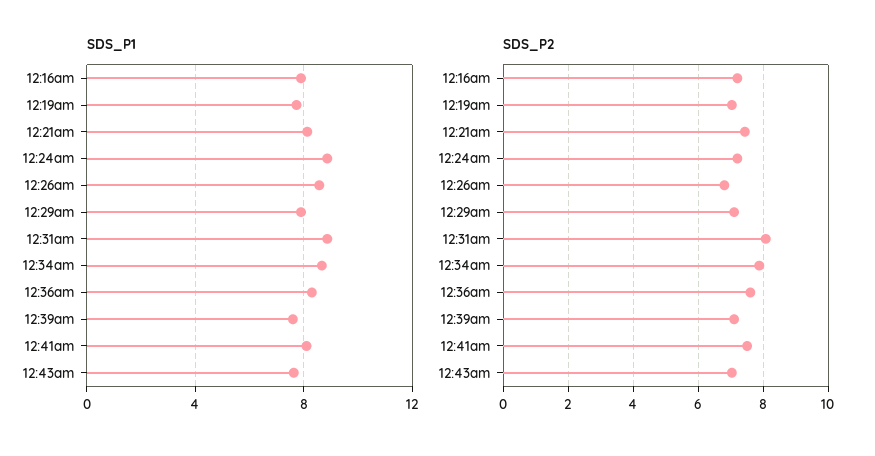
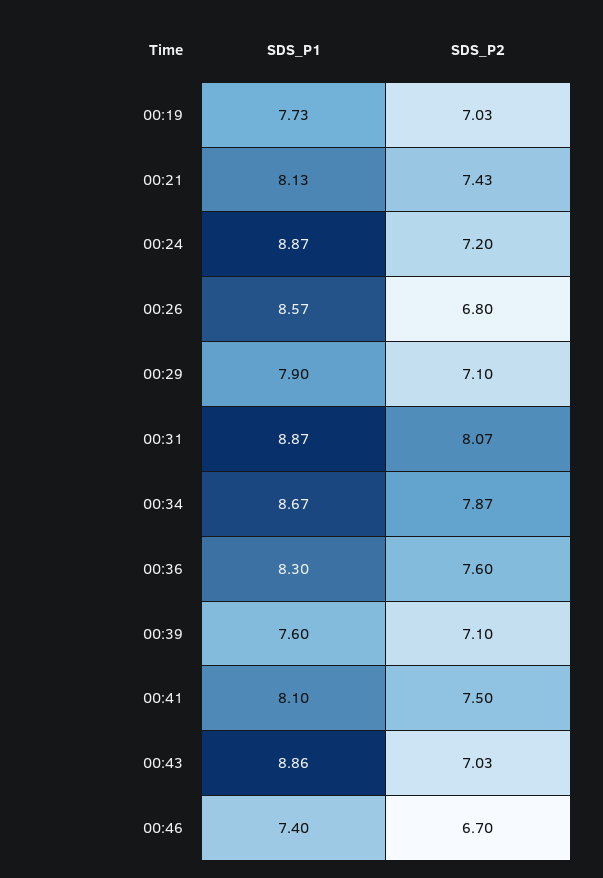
SDS_P1, 12:16am: 8 -> none
SDS_P1, 12:43am: 7.5 -> 8.86
SDS_P2, 12:16am: 7.2 -> none
SDS_P1, 00:46: none -> 7.4
SDS_P2, 00:46: none -> 6.7

